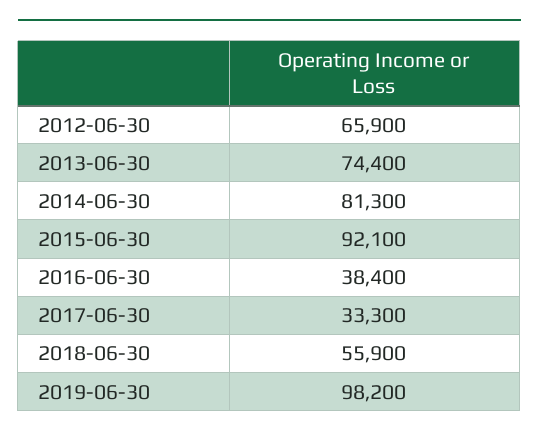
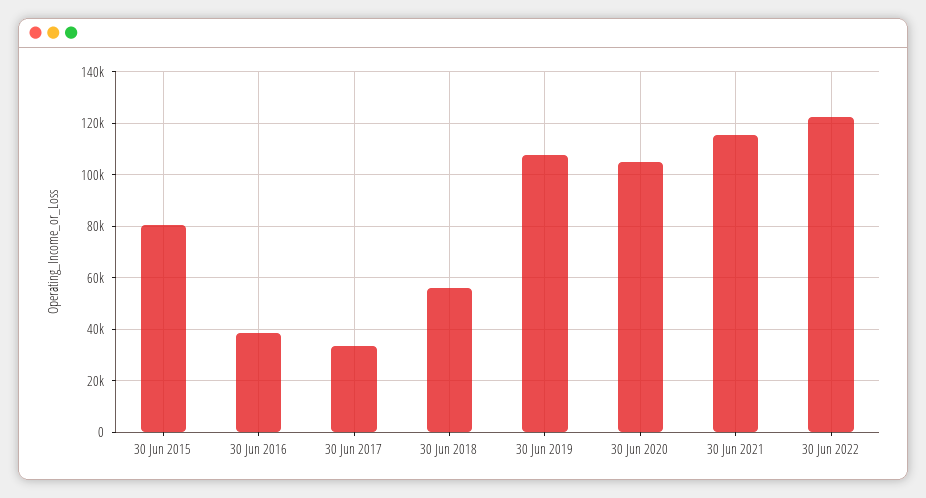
2012-06-30: 65900 -> none
2013-06-30: 74400 -> none
2014-06-30: 81300 -> none
2015-06-30: 92100 -> 80000
2019-06-30: 98200 -> 107500
30 Jun 2020: none -> 105000
30 Jun 2021: none -> 115000
30 Jun 2022: none -> 122500

